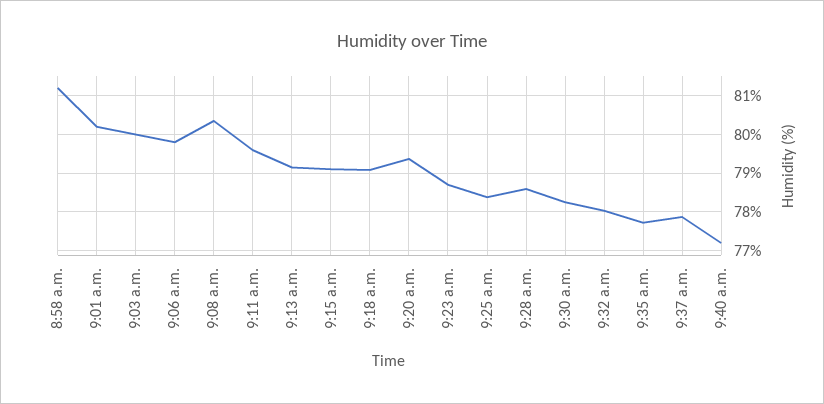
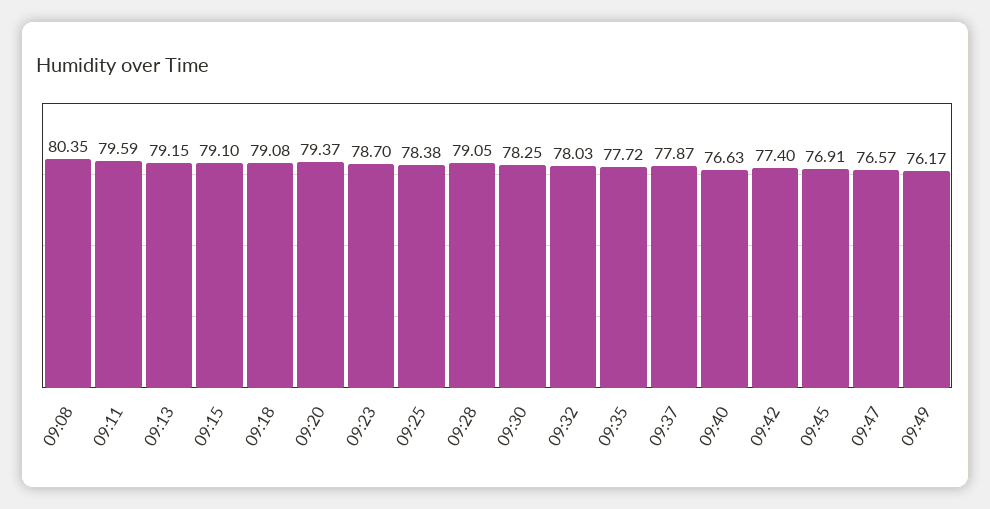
8:58 a.m.: 81.2 -> none
9:01 a.m.: 80.2 -> none
9:03 a.m.: 80 -> none
9:06 a.m.: 79.8 -> none
9:28 a.m.: 78.6 -> 79.05
9:40 a.m.: 77.2 -> 76.63
09:42: none -> 77.4
09:45: none -> 76.91
09:47: none -> 76.57
09:49: none -> 76.17

